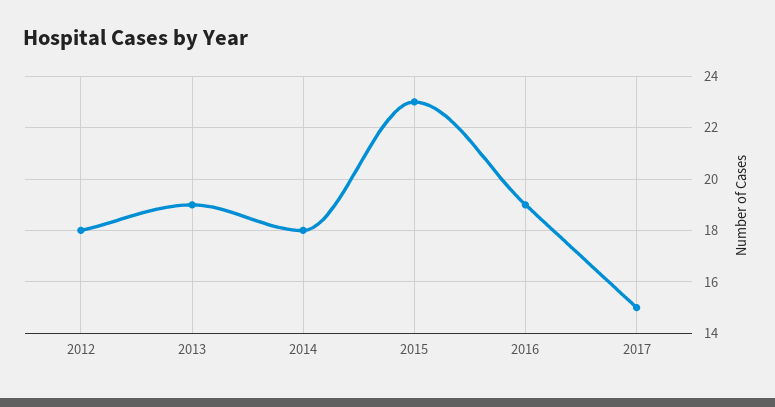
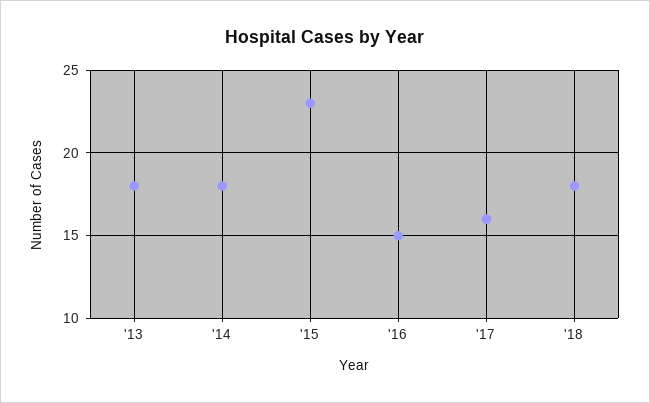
2012: 18 -> none
2013: 19 -> 18
2016: 19 -> 15
2017: 15 -> 16
'18: none -> 18

